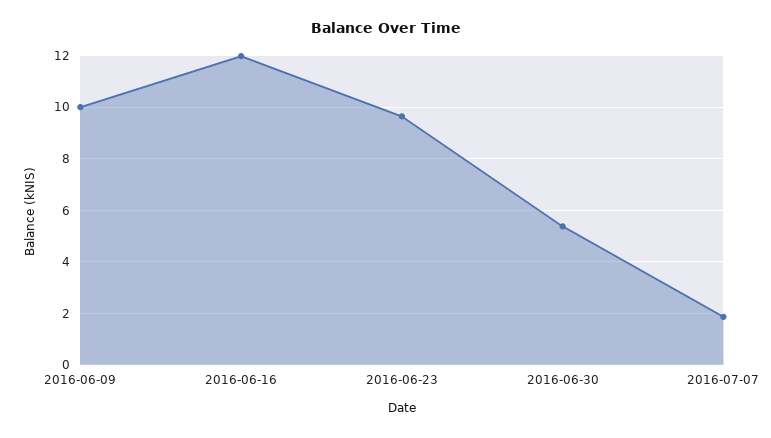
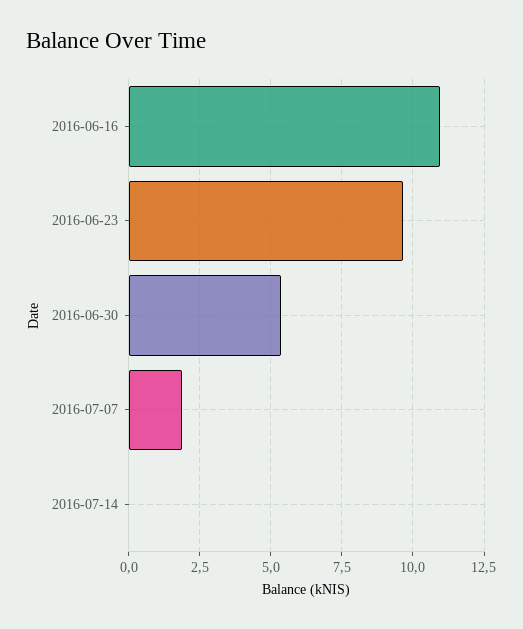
2016-06-09: 10 -> none
2016-06-16: 12 -> 11
2016-07-14: none -> 0

